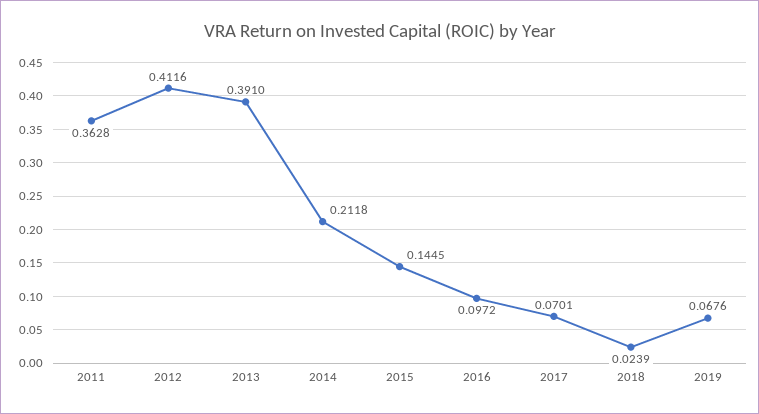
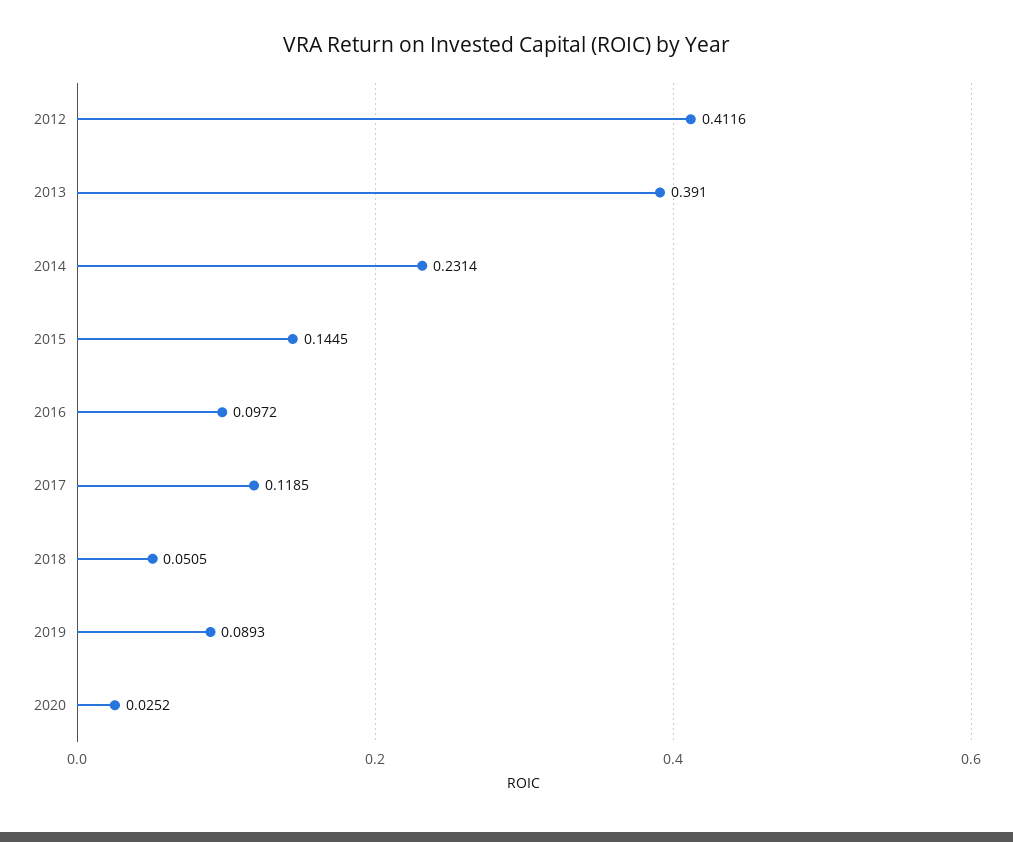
2011: 0.3628 -> none
2014: 0.2118 -> 0.2314
2017: 0.0701 -> 0.1185
2018: 0.0239 -> 0.0505
2019: 0.0676 -> 0.0893
2020: none -> 0.0252

